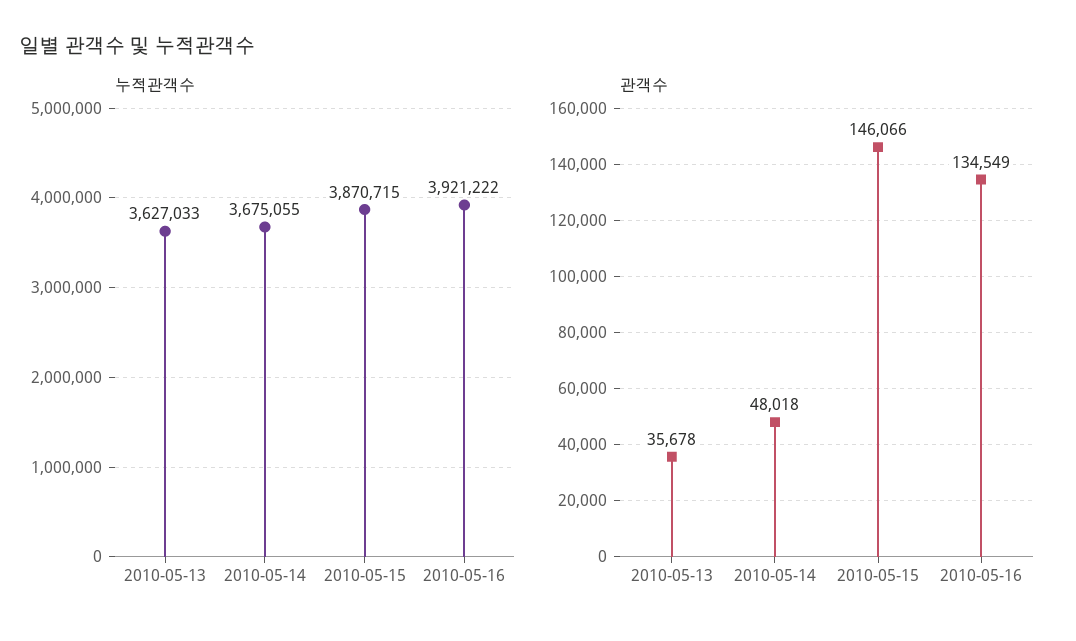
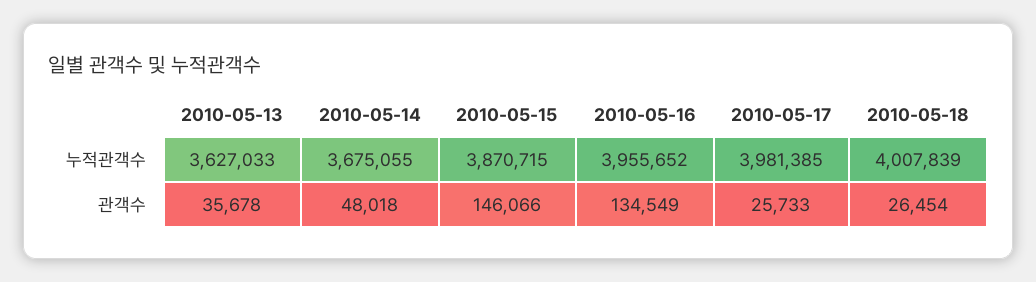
누적관객수, 2010-05-16: 3921222 -> 3955652
누적관객수, 2010-05-17: none -> 3981385
누적관객수, 2010-05-18: none -> 4007839
관객수, 2010-05-17: none -> 25733
관객수, 2010-05-18: none -> 26454

